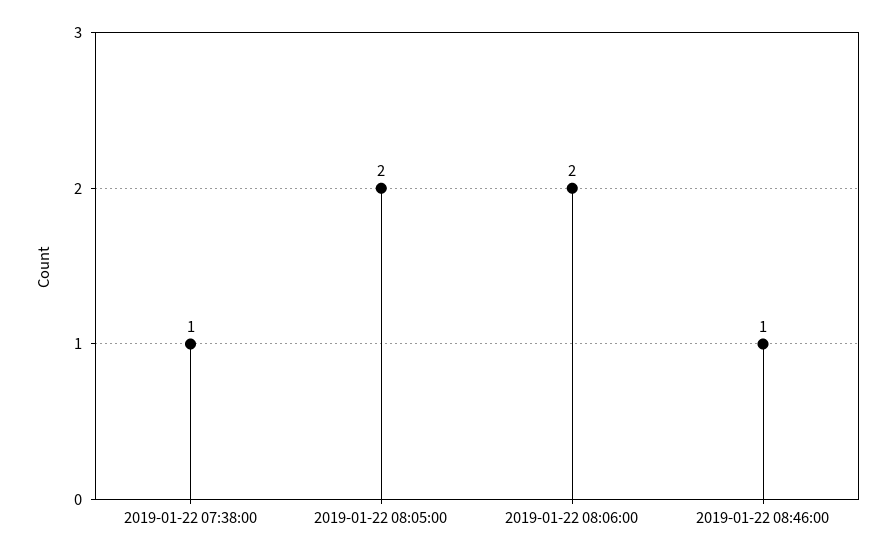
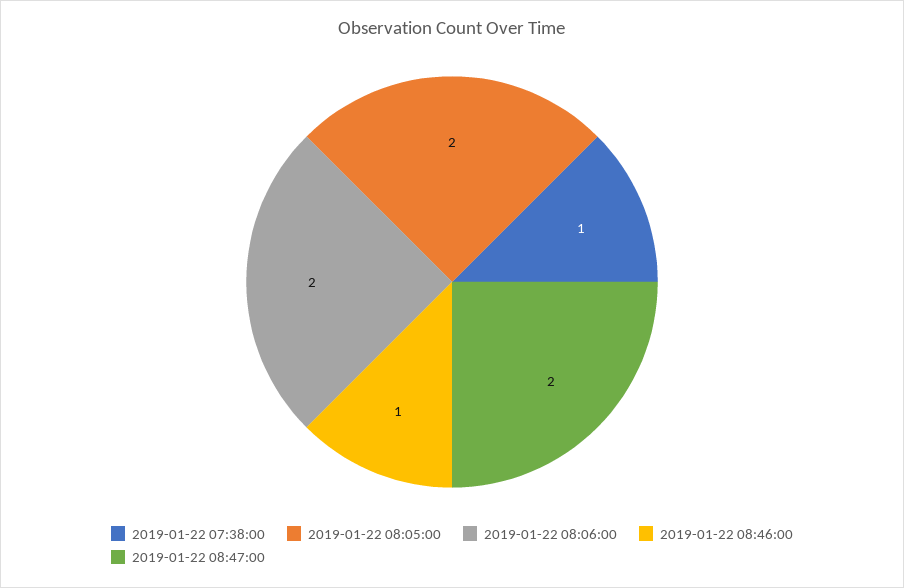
2019-01-22 08:47:00: none -> 2

